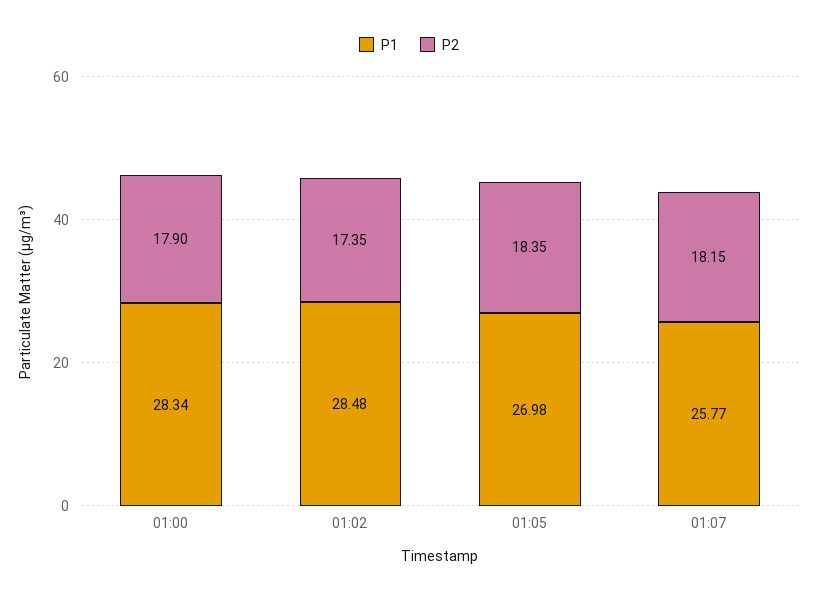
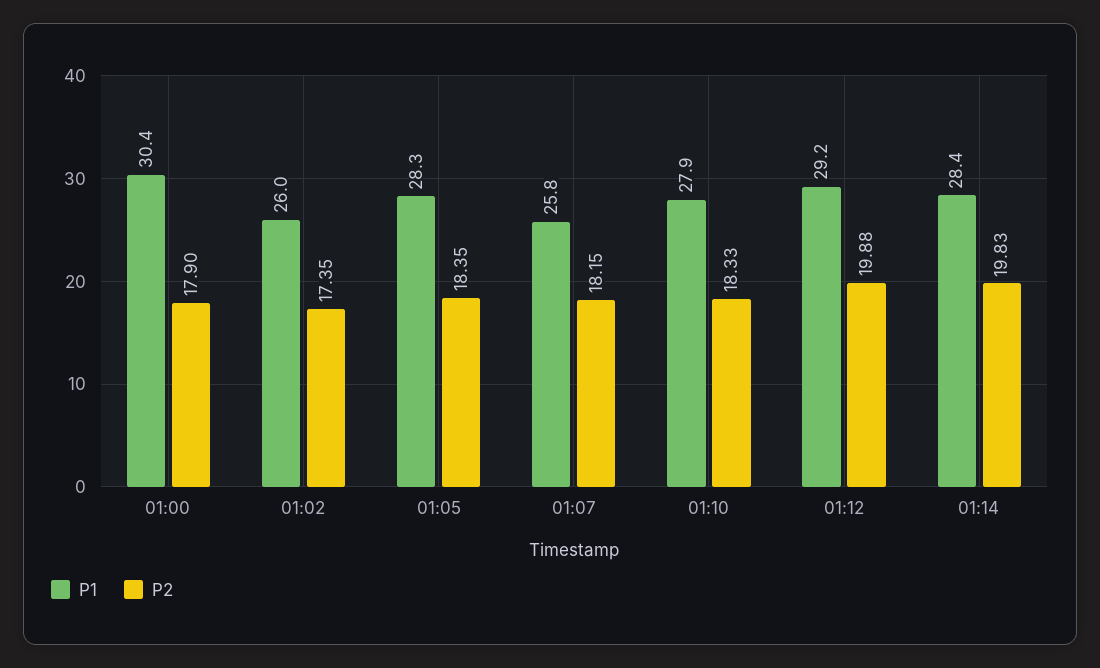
P1, 01:00: 28.34 -> 30.4
P1, 01:02: 28.48 -> 26
P1, 01:05: 26.98 -> 28.3
P1, 01:10: none -> 27.9
P2, 01:10: none -> 18.33
P1, 01:12: none -> 29.2
P2, 01:12: none -> 19.88
P1, 01:14: none -> 28.4
P2, 01:14: none -> 19.83

